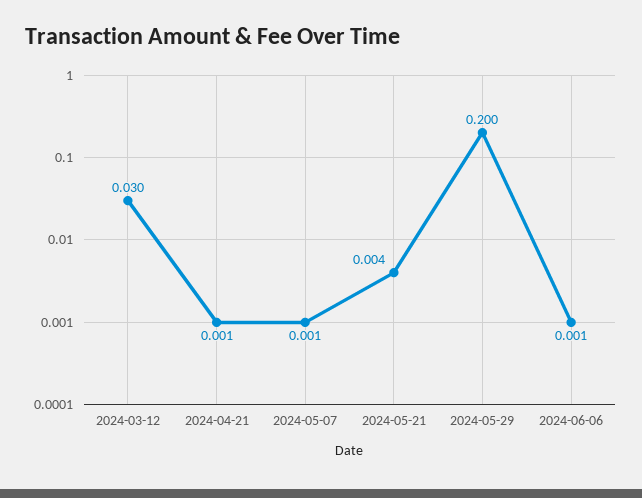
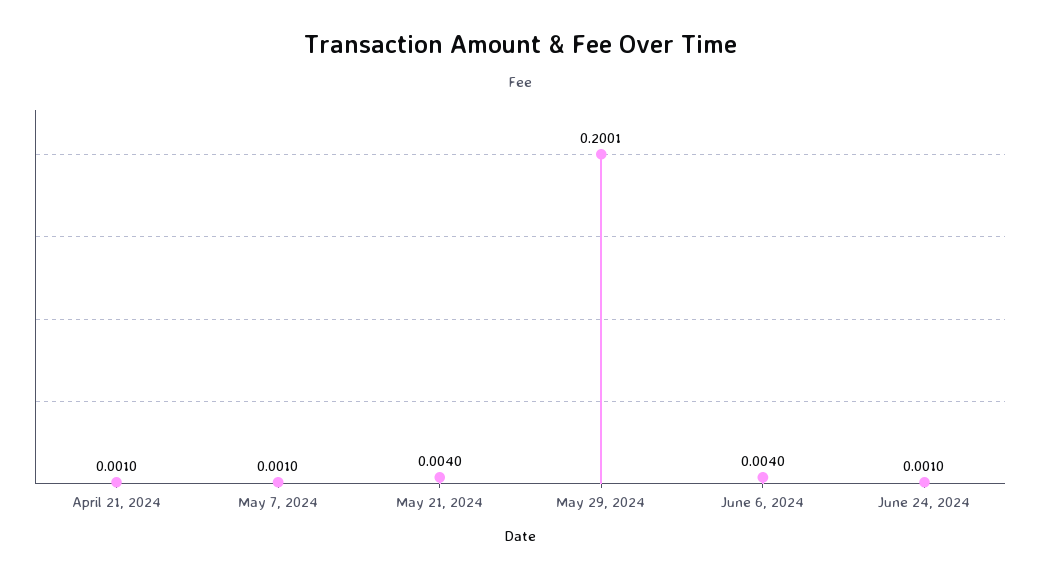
2024-03-12: 0.03 -> none
2024-06-06: 0.001 -> 0.004
June 24, 2024: none -> 0.001

